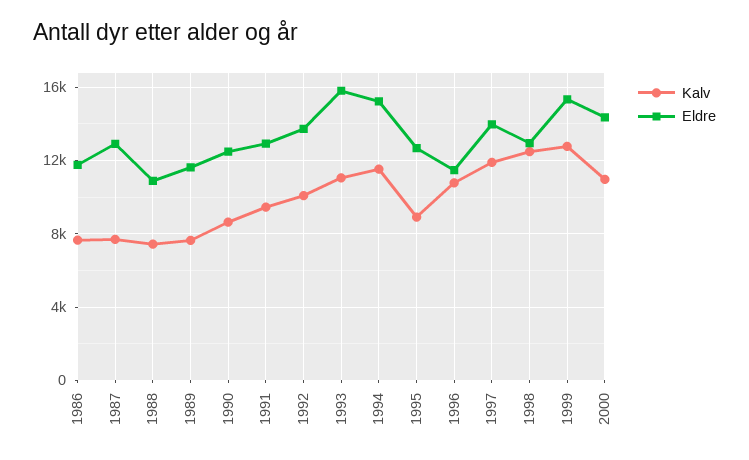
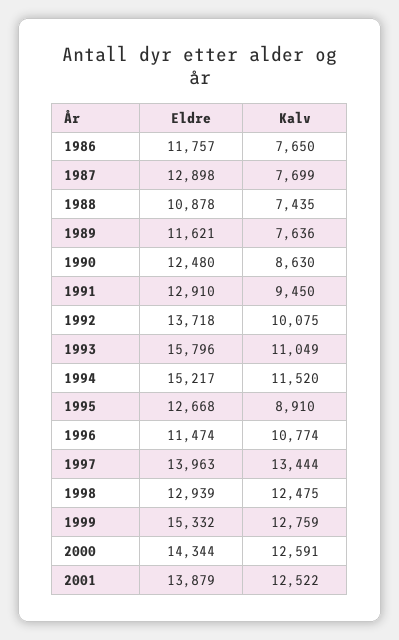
Kalv, 1997: 12000 -> 13444
Kalv, 2000: 11000 -> 12591
Eldre, 2001: none -> 13879
Kalv, 2001: none -> 12522

